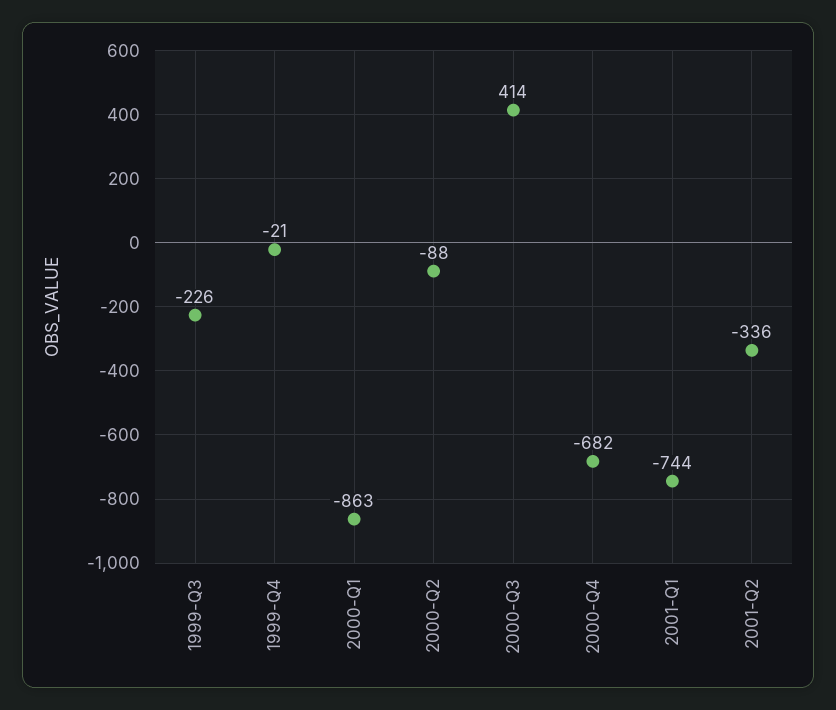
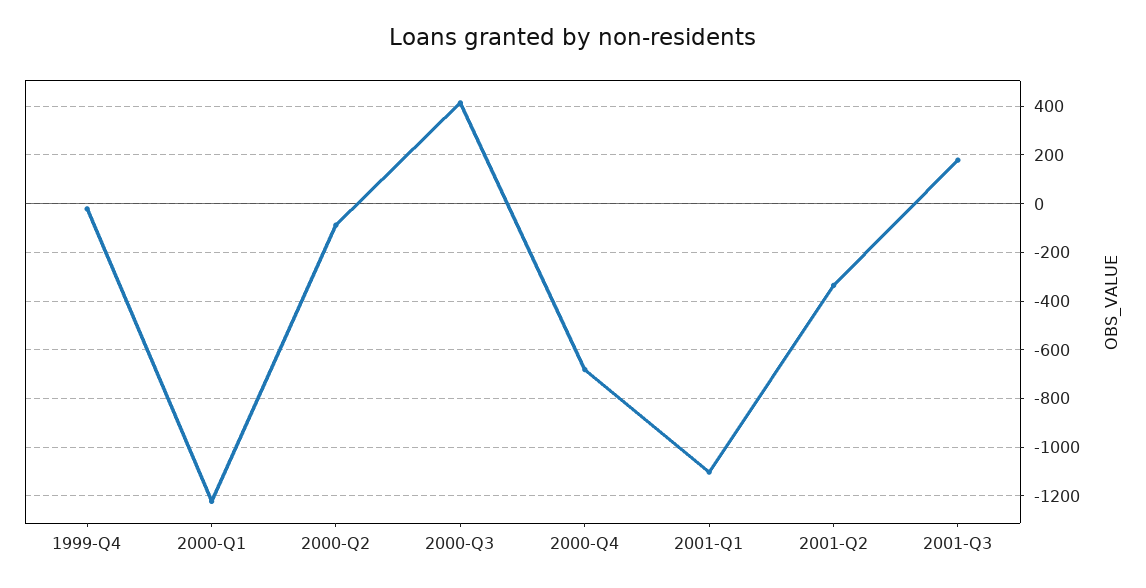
1999-Q3: -226 -> none
2000-Q1: -863 -> -1225
2001-Q1: -744 -> -1100
2001-Q3: none -> 175

